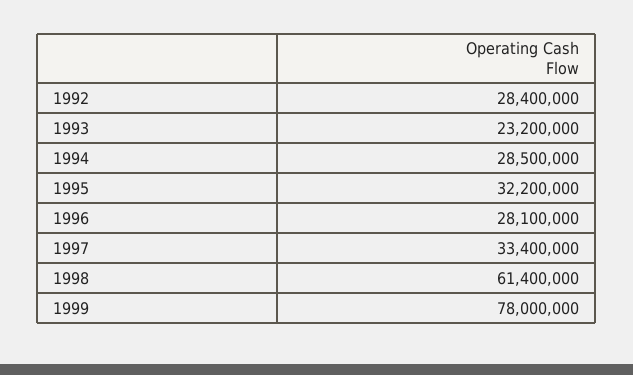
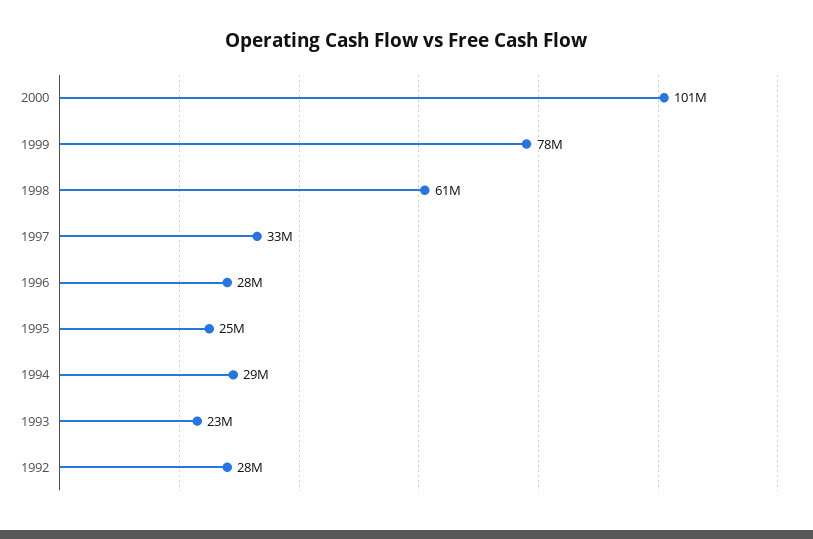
1995: 32200000 -> 25000000
2000: none -> 101000000

